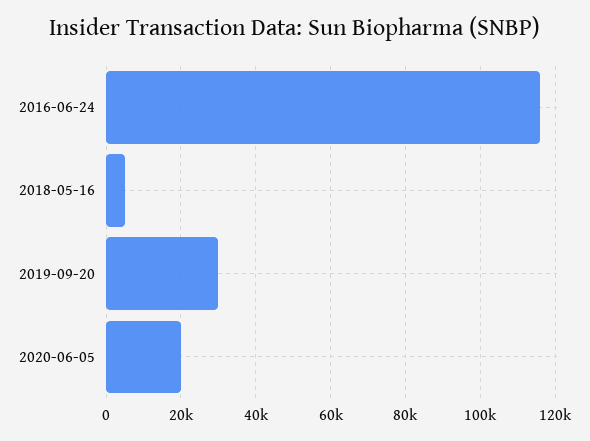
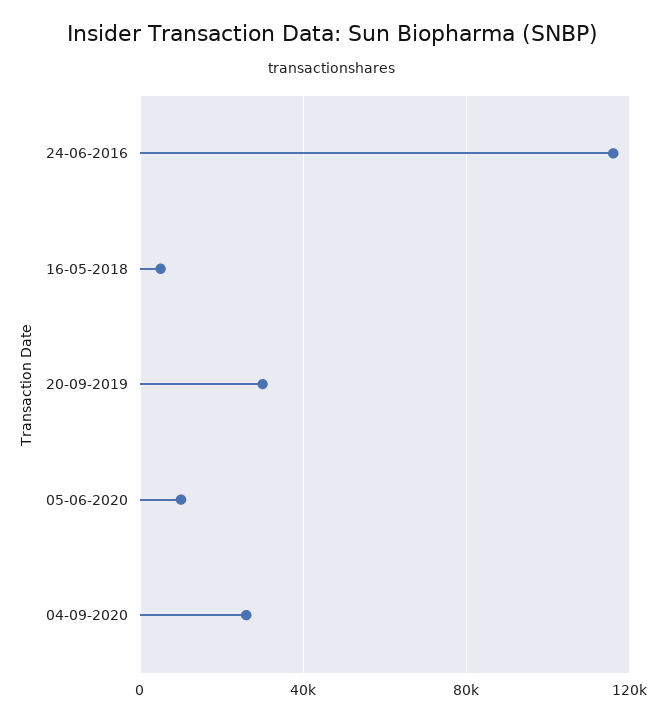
2020-06-05: 20000 -> 10000
04-09-2020: none -> 25000

